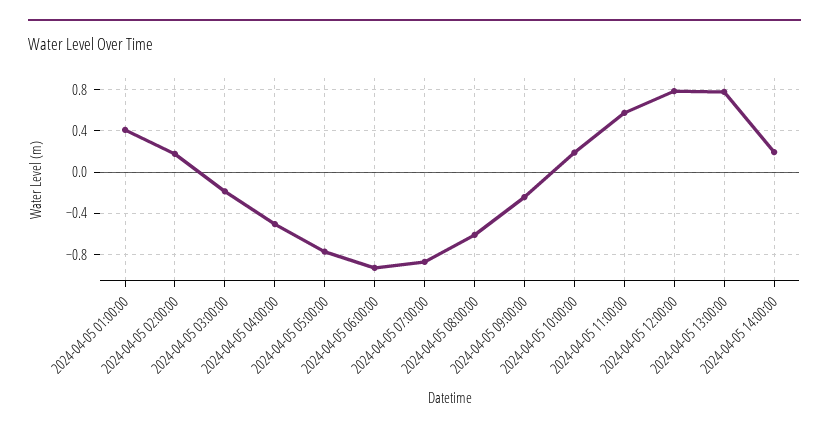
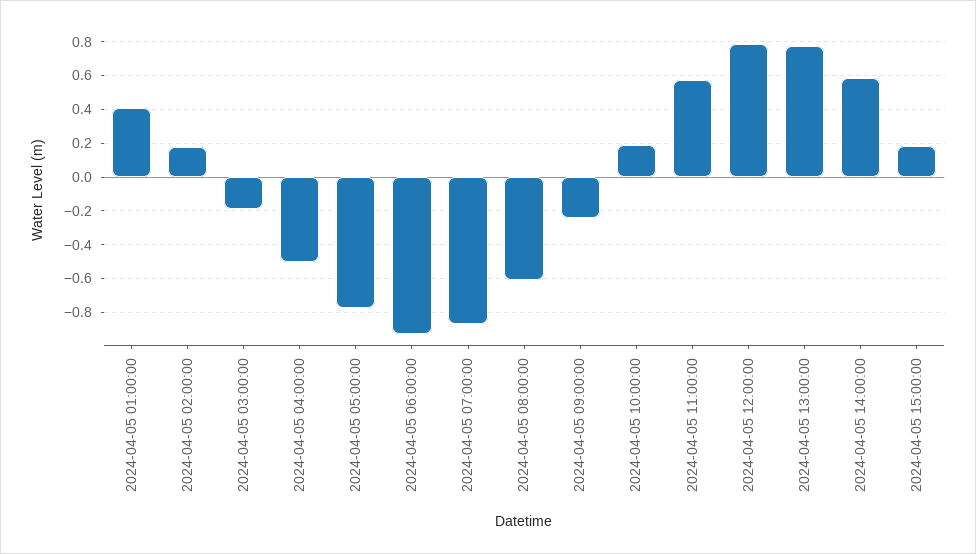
2024-04-05 14:00:00: 0.2 -> 0.6
2024-04-05 15:00:00: none -> 0.2

